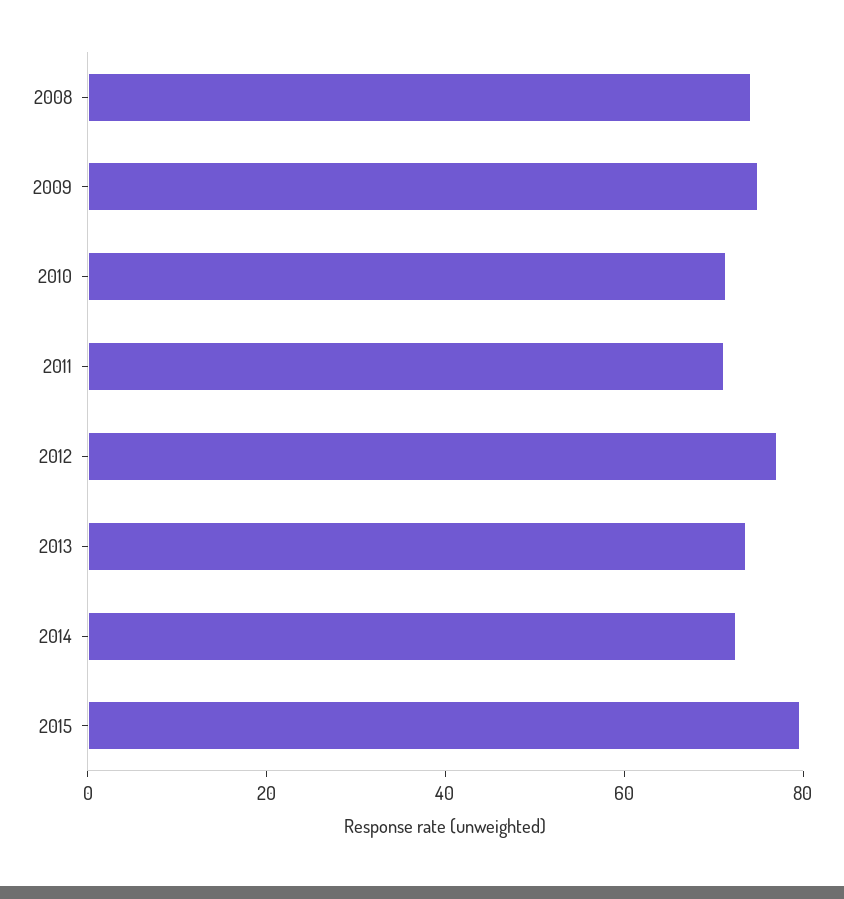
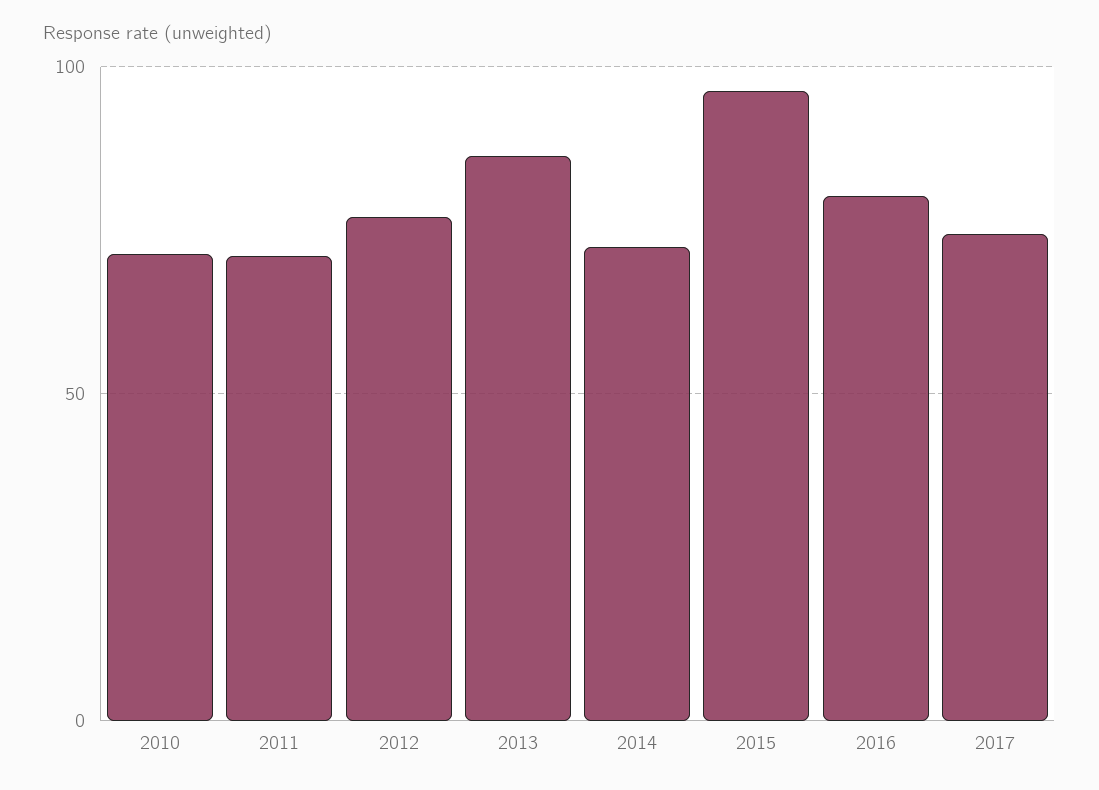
2008: 75 -> none
2009: 75 -> none
2013: 75 -> 85
2015: 80 -> 95
2016: none -> 80
2017: none -> 75

